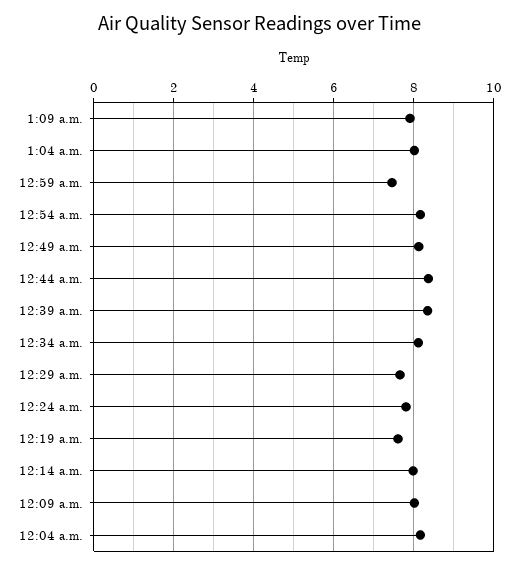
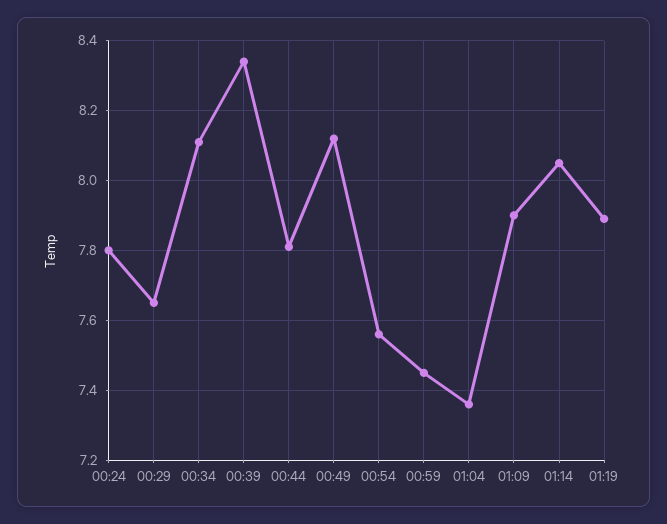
1:04 a.m.: 8 -> 7.35
12:54 a.m.: 8.2 -> 7.55
12:44 a.m.: 8.4 -> 7.8
12:19 a.m.: 7.6 -> none
12:14 a.m.: 8 -> none
12:09 a.m.: 8 -> none
12:04 a.m.: 8.2 -> none
01:14: none -> 8.05
01:19: none -> 7.9

